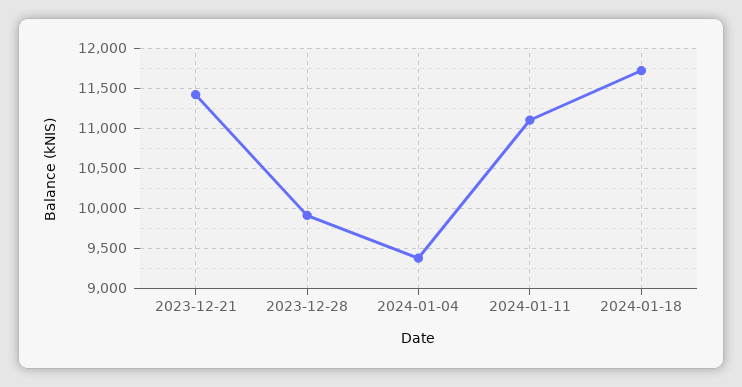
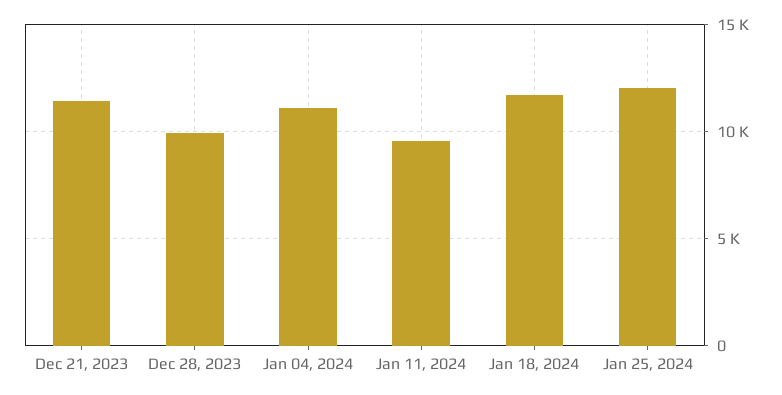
2024-01-04: 9400 -> 11000
2024-01-11: 11100 -> 9500
Jan 25, 2024: none -> 12000

